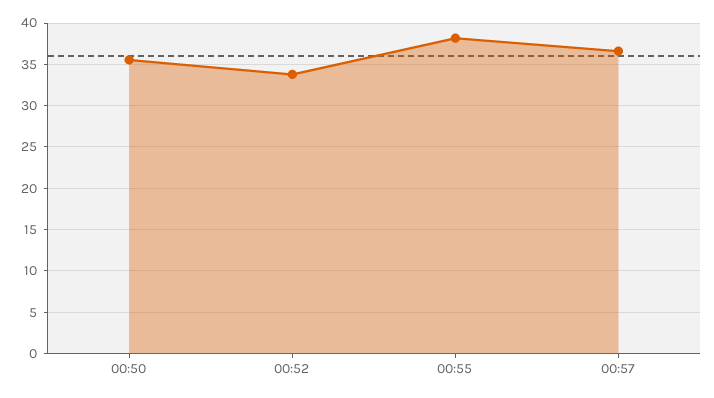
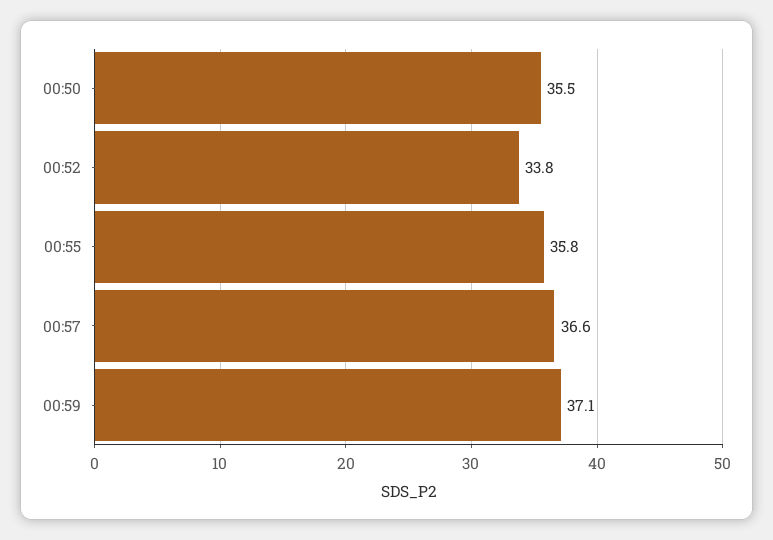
00:55: 38 -> 35.8
00:59: none -> 37.1

